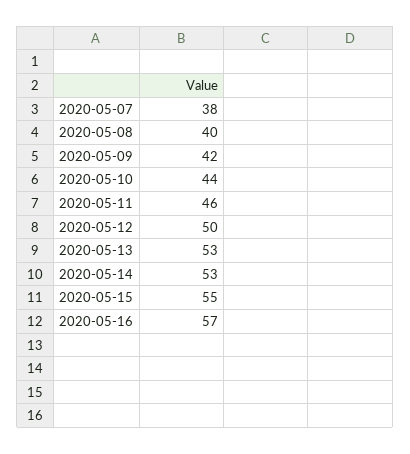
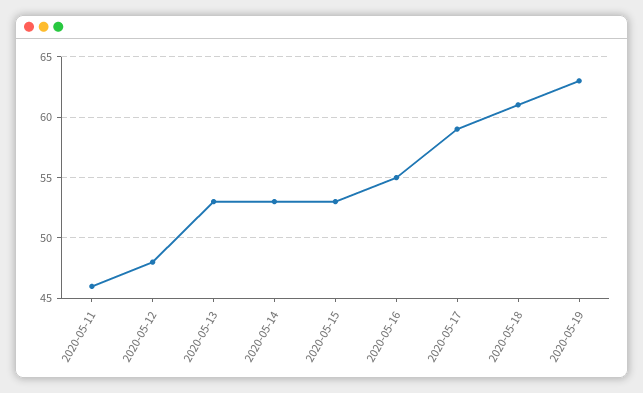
2020-05-07: 38 -> none
2020-05-08: 40 -> none
2020-05-09: 42 -> none
2020-05-10: 44 -> none
2020-05-12: 50 -> 48
2020-05-15: 55 -> 53
2020-05-16: 57 -> 55
2020-05-17: none -> 59
2020-05-18: none -> 61
2020-05-19: none -> 63

